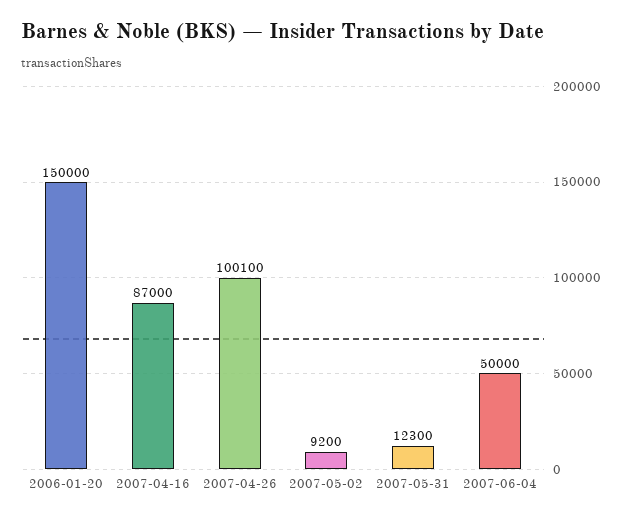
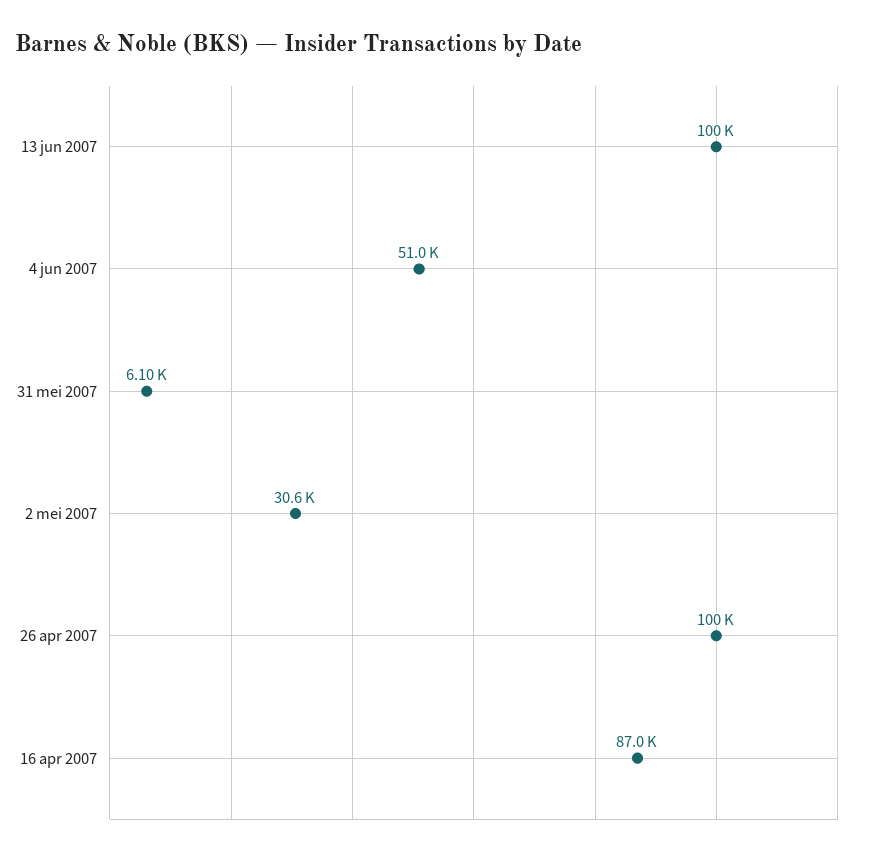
2006-01-20: 150000 -> none
2007-05-02: 9200 -> 30600
2007-05-31: 12300 -> 6100
2007-06-04: 50000 -> 51000
13 jun 2007: none -> 100000

